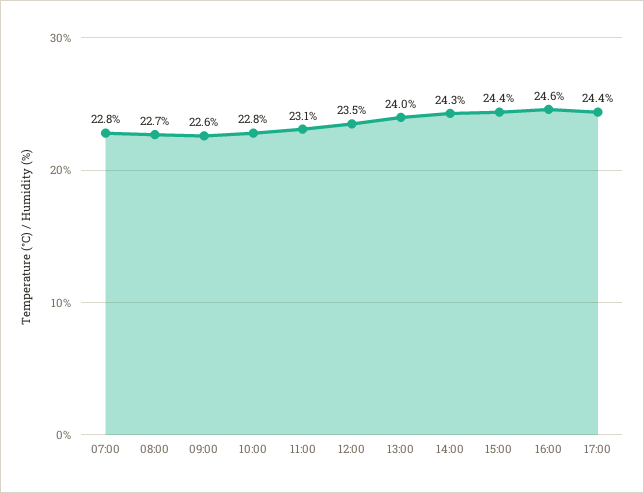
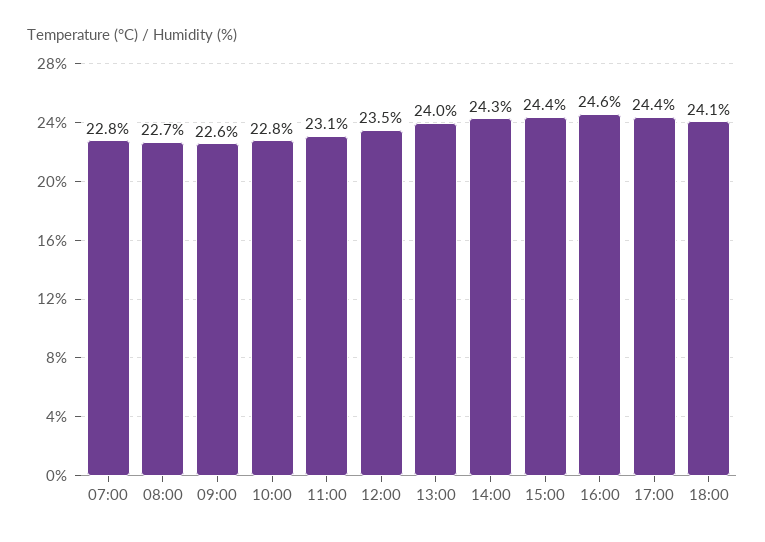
18:00: none -> 24.1

